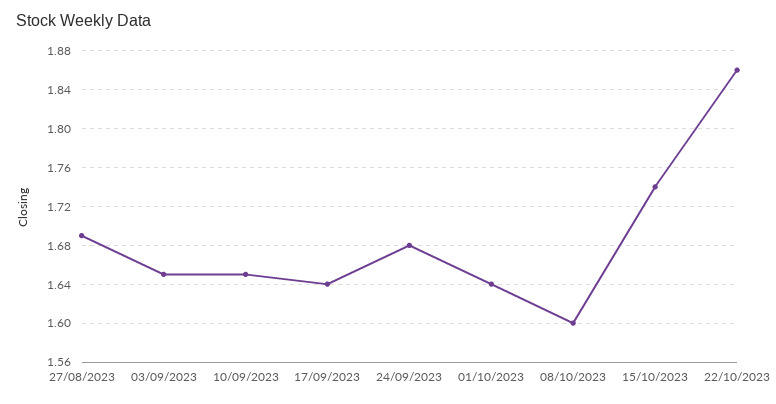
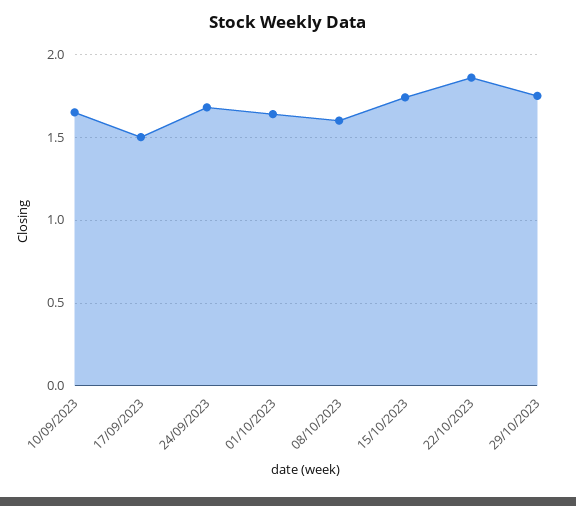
27/08/2023: 1.69 -> none
03/09/2023: 1.65 -> none
17/09/2023: 1.64 -> 1.5
29/10/2023: none -> 1.75

